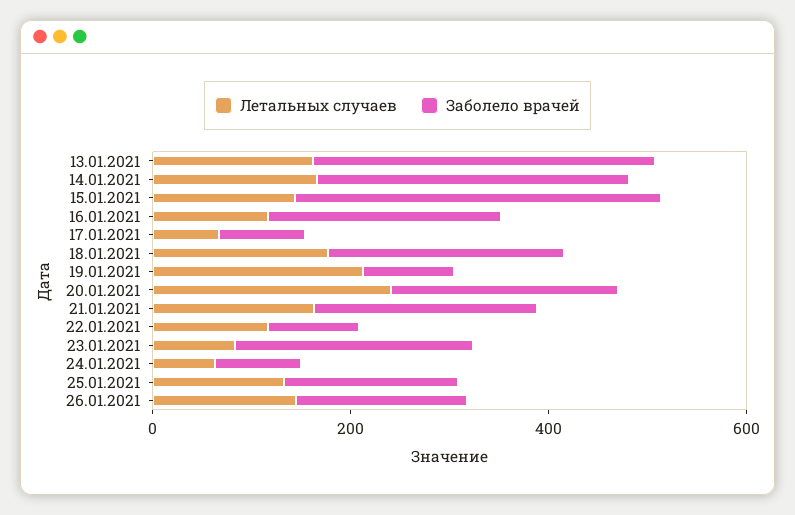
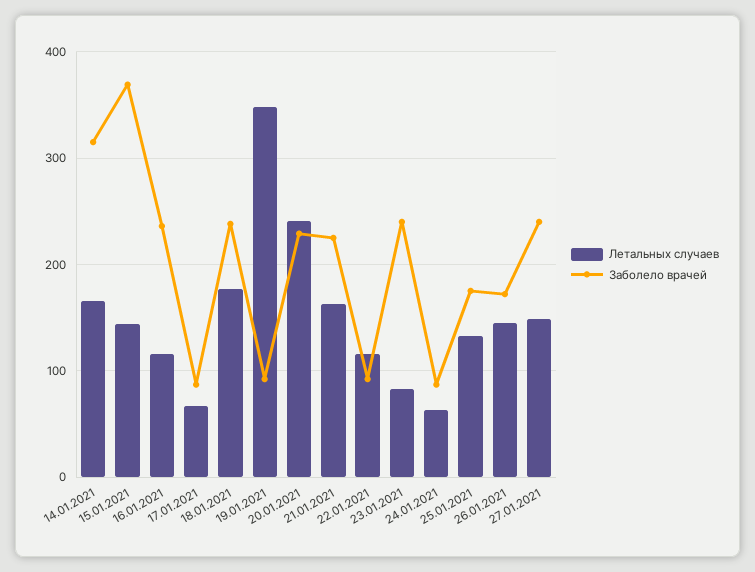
Летальных случаев, 13.01.2021: 150 -> none
Заболело врачей, 13.01.2021: 350 -> none
Летальных случаев, 19.01.2021: 200 -> 350
Летальных случаев, 27.01.2021: none -> 150
Заболело врачей, 27.01.2021: none -> 240

